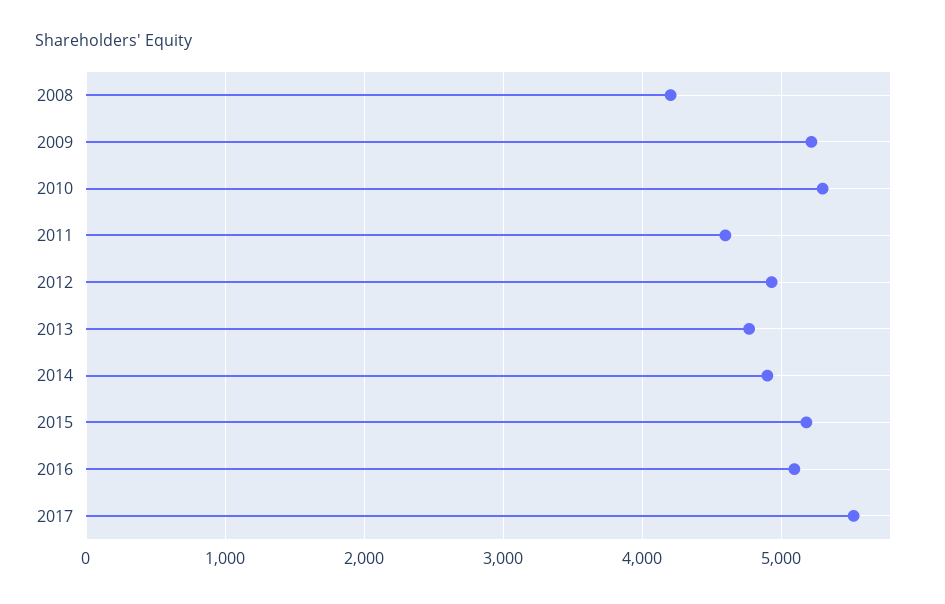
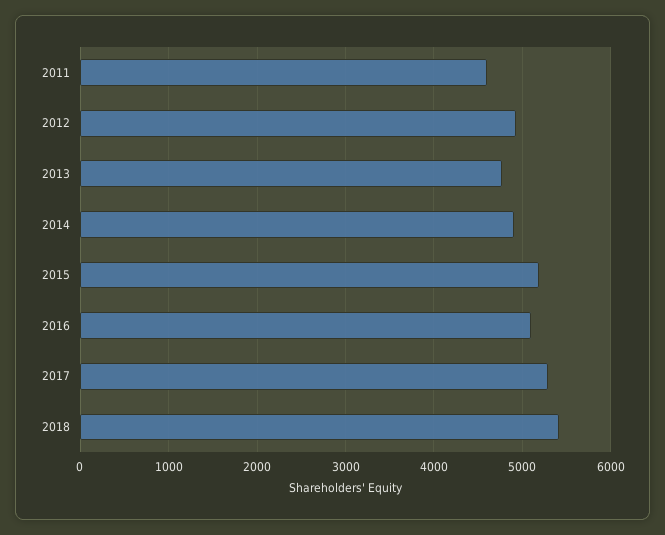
2008: 4200 -> none
2009: 5200 -> none
2010: 5300 -> none
2017: 5500 -> 5300
2018: none -> 5400

